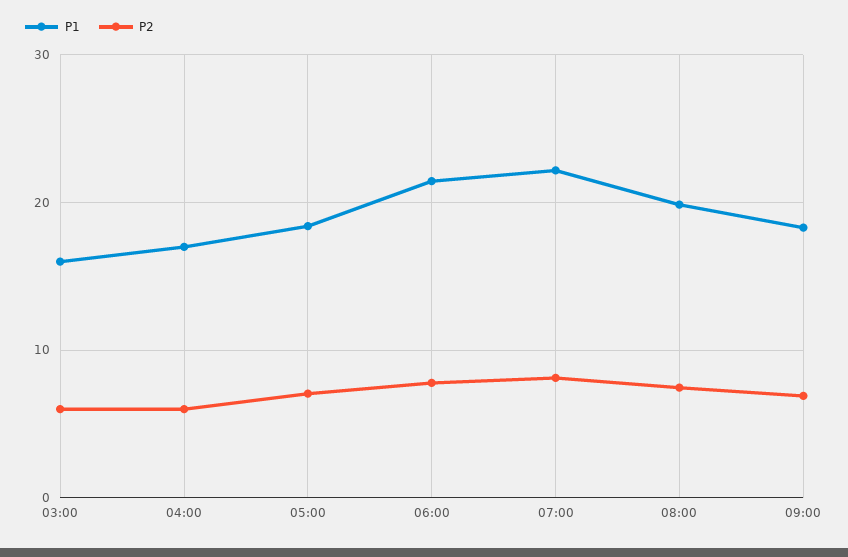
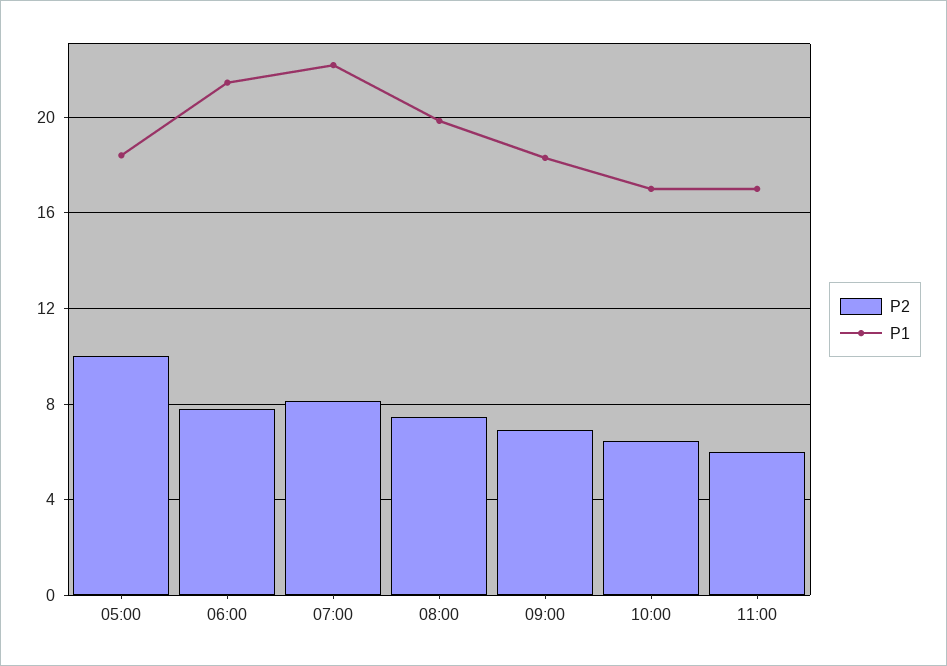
P1, 03:00: 16 -> none
P2, 03:00: 6 -> none
P1, 04:00: 17 -> none
P2, 04:00: 6 -> none
P2, 05:00: 7 -> 10
P2, 10:00: none -> 6.5
P1, 10:00: none -> 17
P2, 11:00: none -> 6
P1, 11:00: none -> 17

